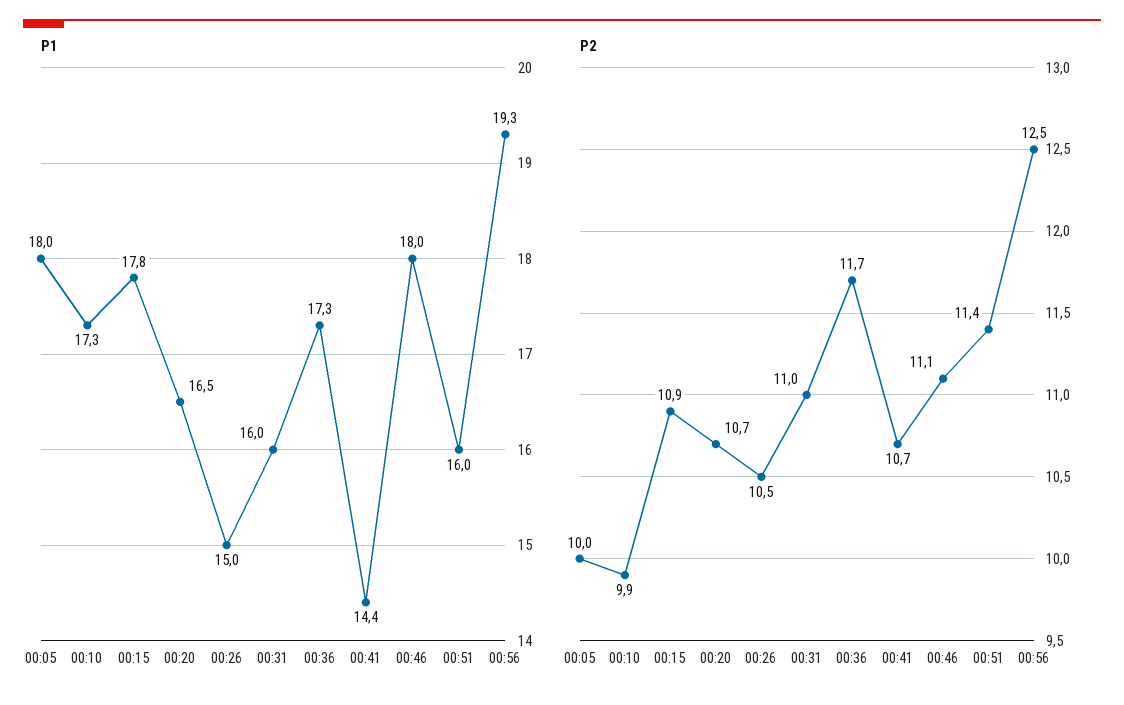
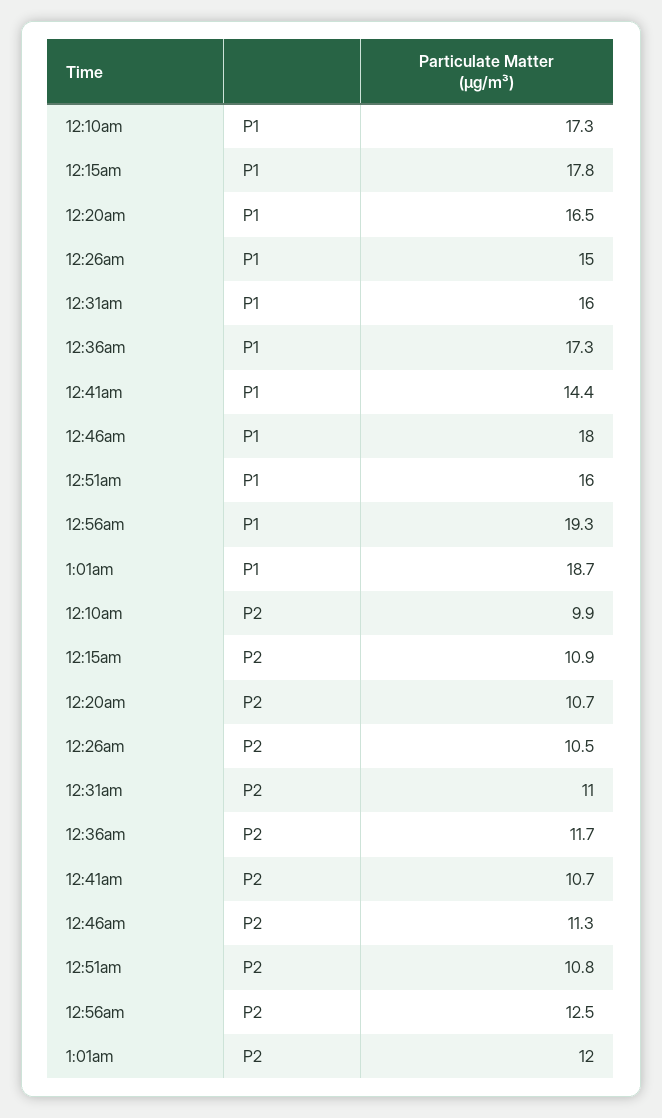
P1, 00:05: 18 -> none
P2, 00:05: 10 -> none
P2, 00:46: 11.1 -> 11.3
P2, 00:51: 11.4 -> 10.8
P1, 1:01am: none -> 18.7
P2, 1:01am: none -> 12

